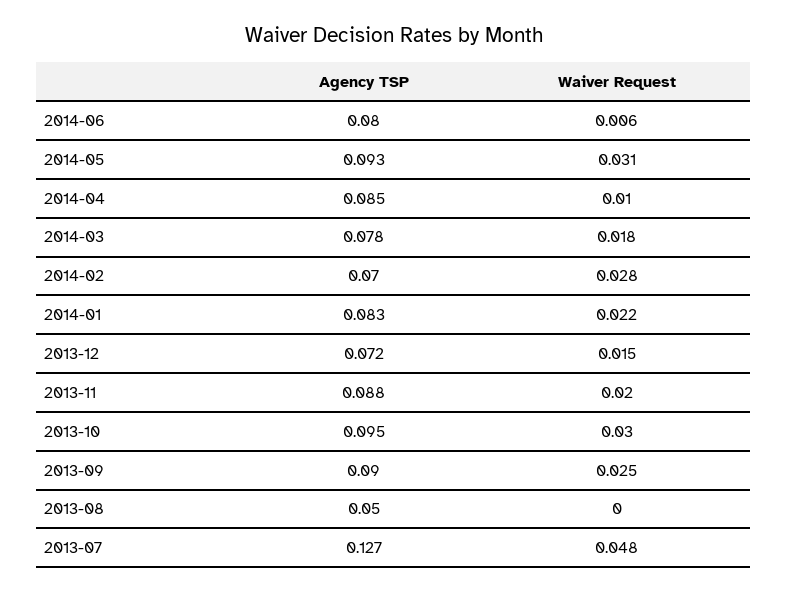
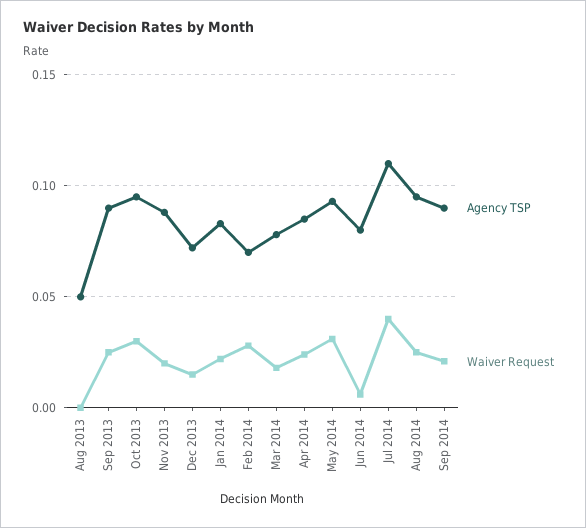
Waiver Request, 2014-04: 0.01 -> 0.025
Agency TSP, 2013-07: 0.127 -> none
Waiver Request, 2013-07: 0.048 -> none
Agency TSP, Jul 2014: none -> 0.11
Waiver Request, Jul 2014: none -> 0.04
Agency TSP, Aug 2014: none -> 0.095
Waiver Request, Aug 2014: none -> 0.025
Agency TSP, Sep 2014: none -> 0.09
Waiver Request, Sep 2014: none -> 0.02

